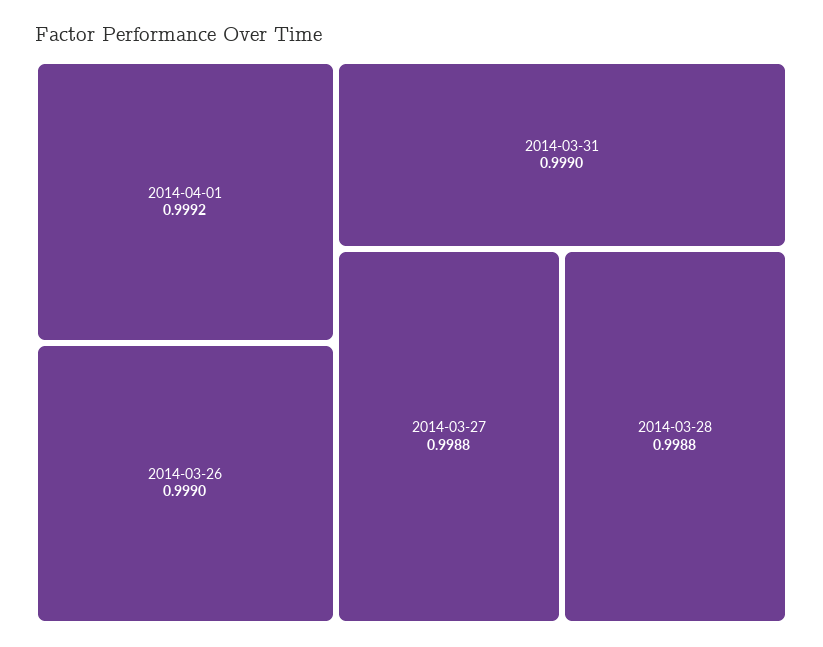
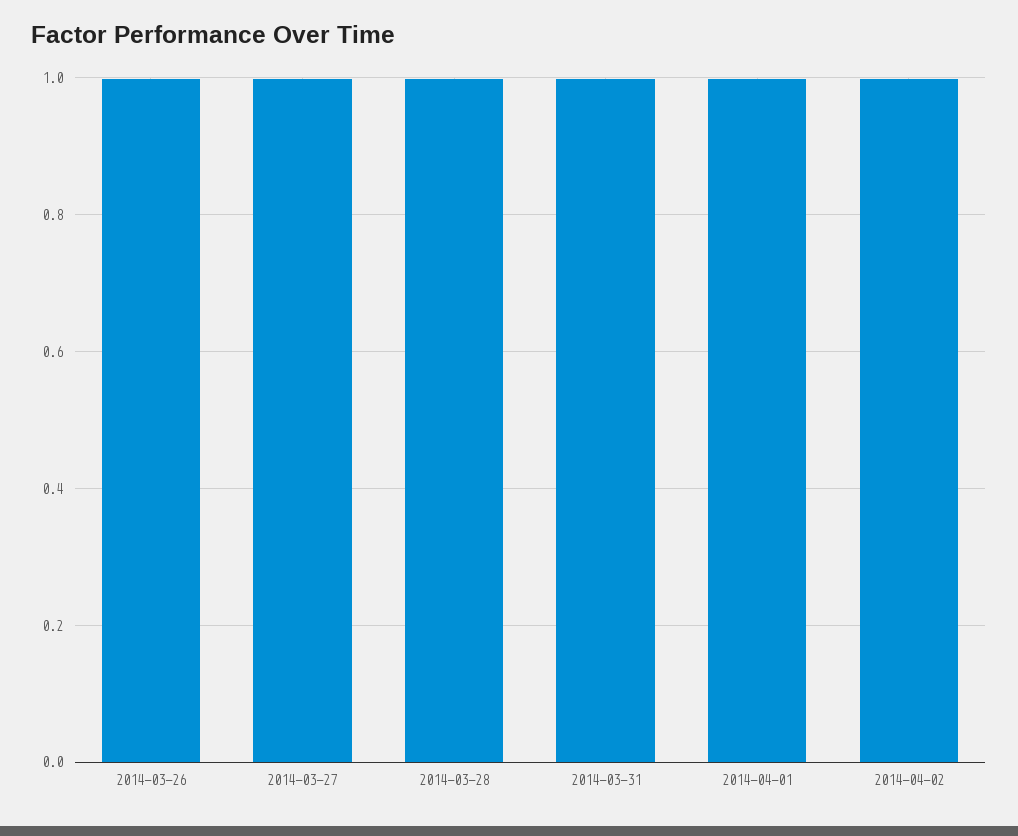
2014-04-02: none -> 1

